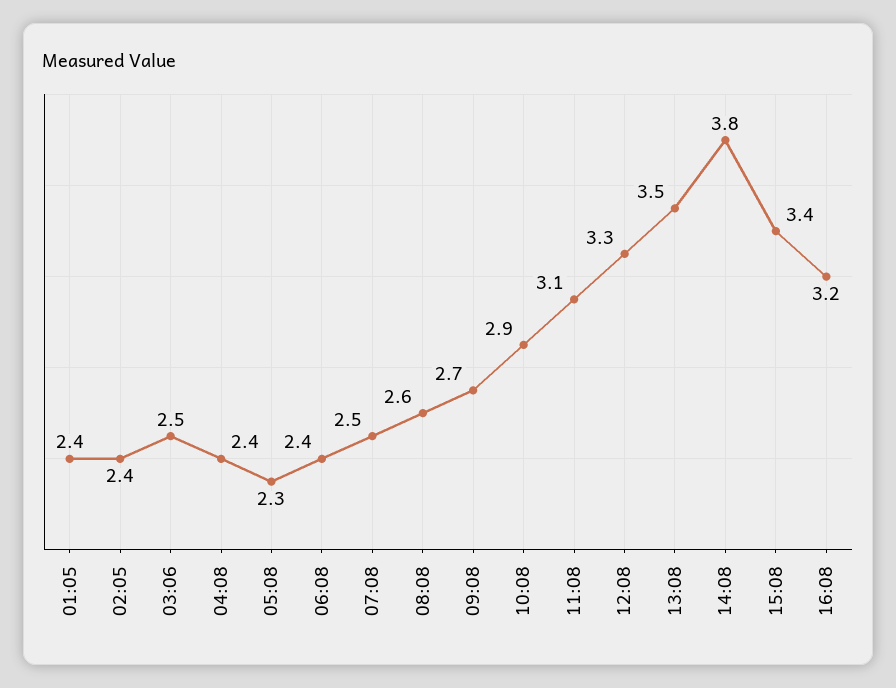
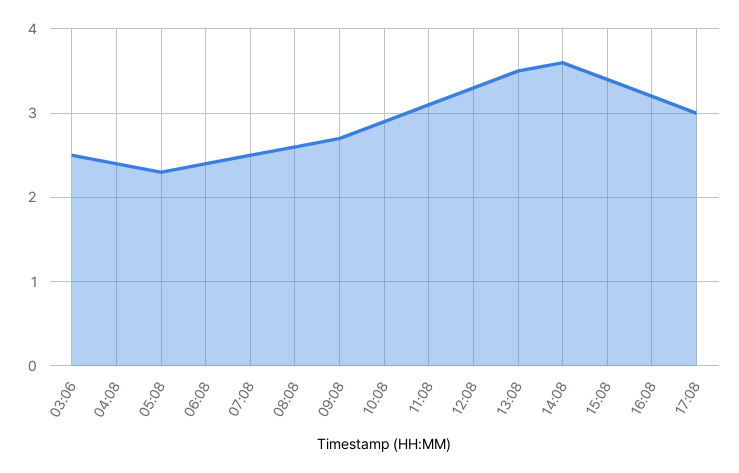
01:05: 2.4 -> none
02:05: 2.4 -> none
14:08: 3.8 -> 3.6
17:08: none -> 3

